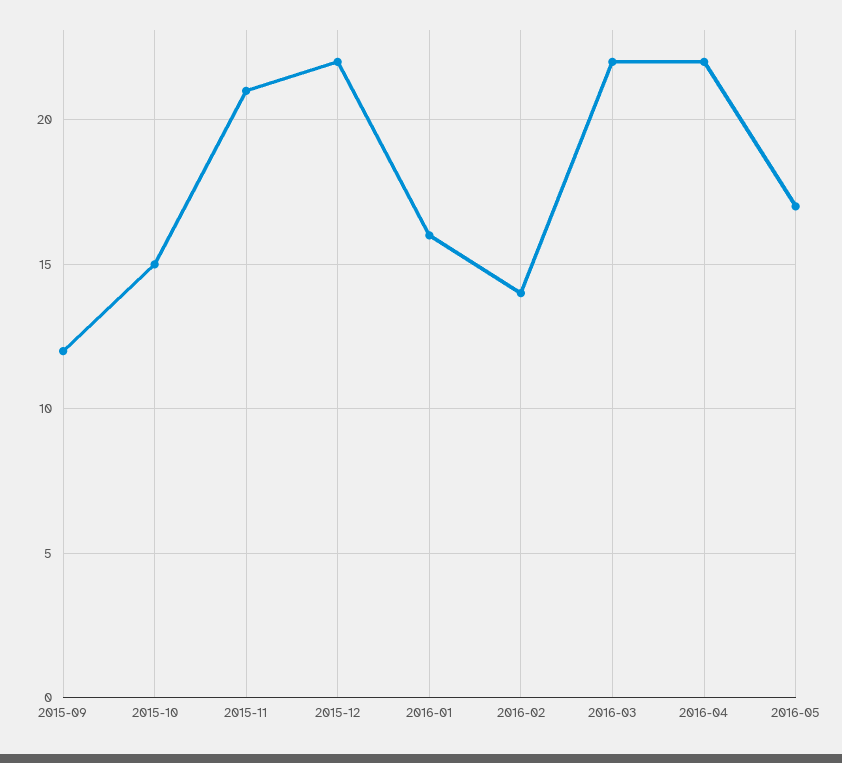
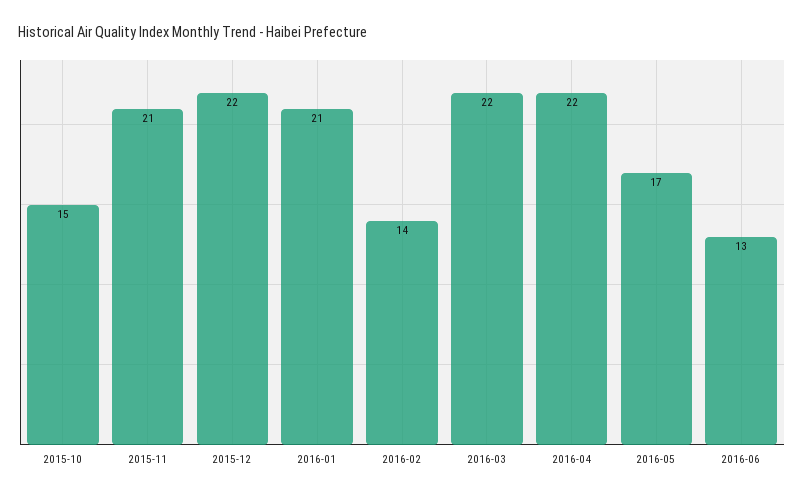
2015-09: 12 -> none
2016-01: 16 -> 21
2016-06: none -> 13

